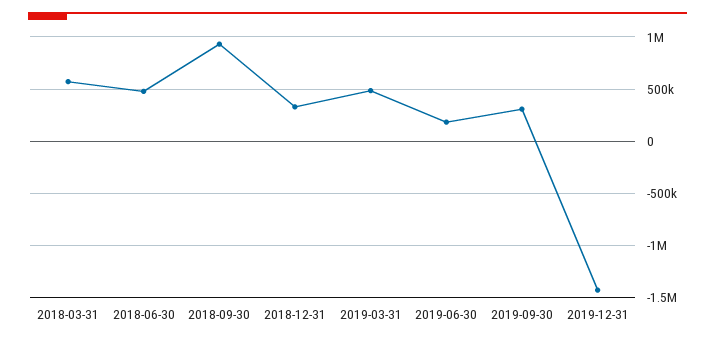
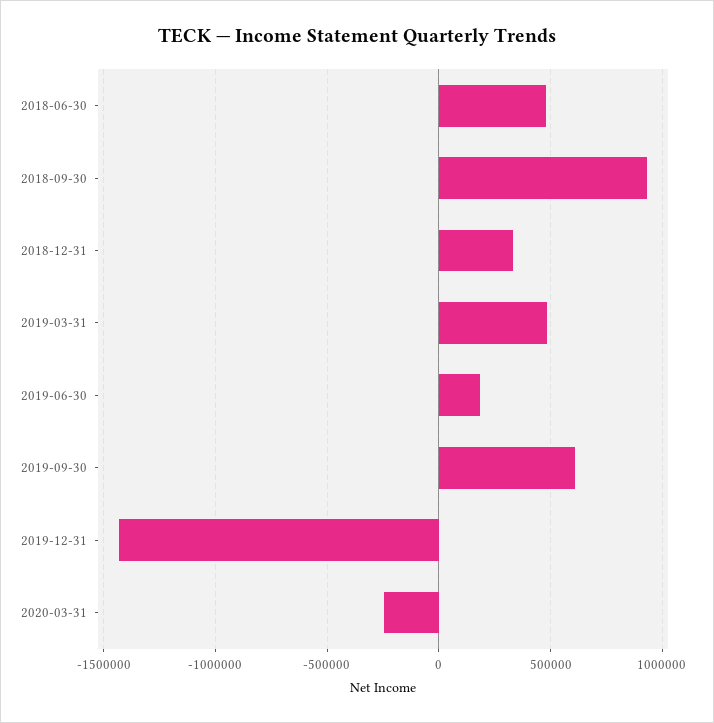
2018-03-31: 600000 -> none
2019-09-30: 300000 -> 600000
2020-03-31: none -> -250000

